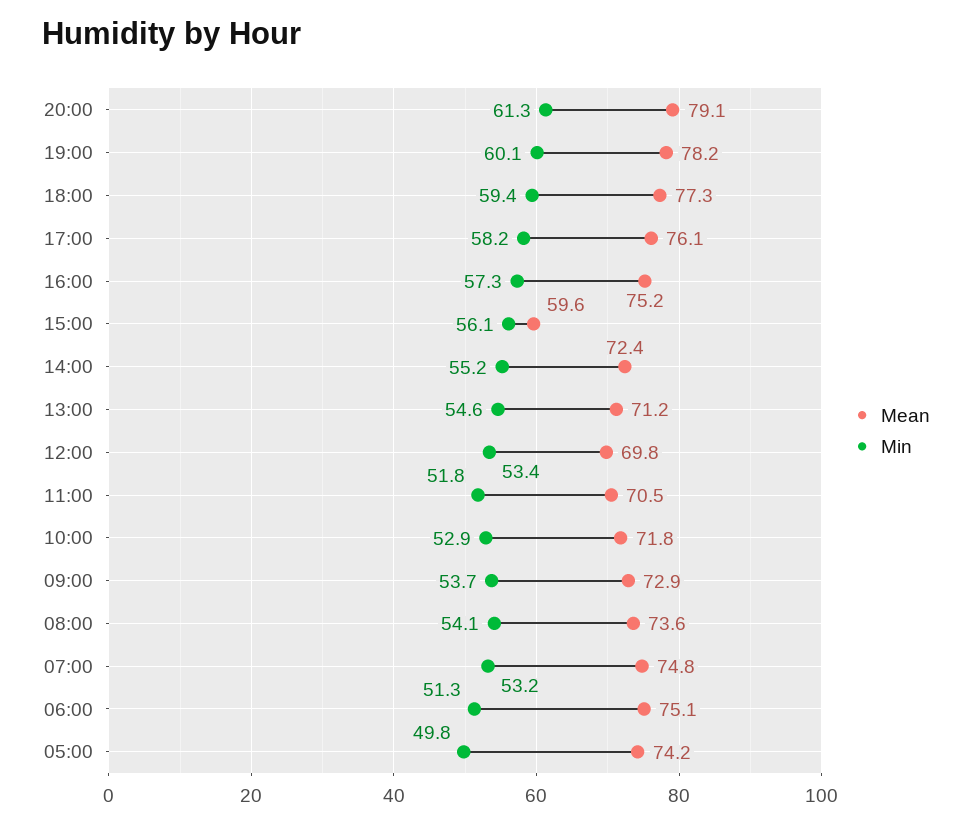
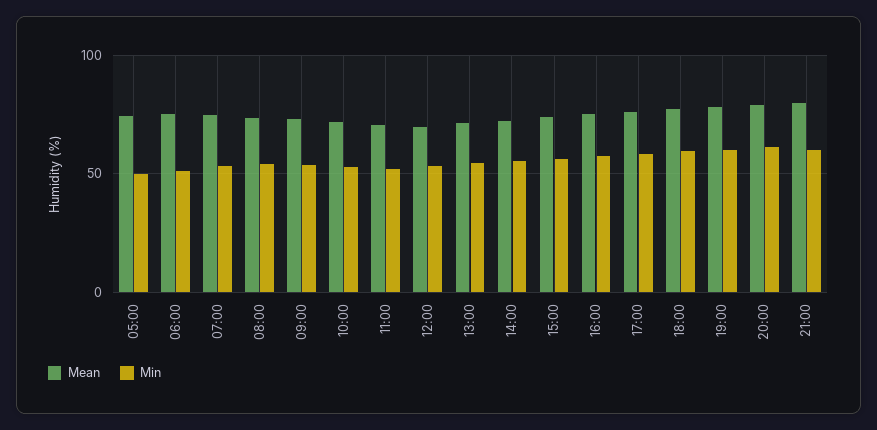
Mean, 15:00: 59.6 -> 75
Mean, 21:00: none -> 80
Min, 21:00: none -> 60

